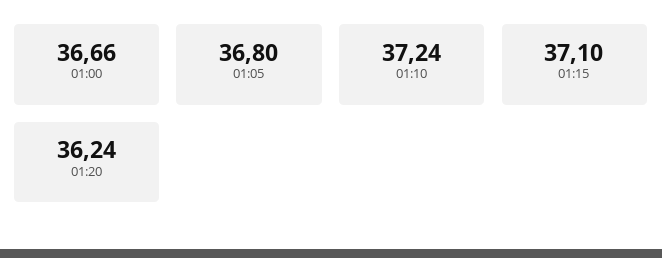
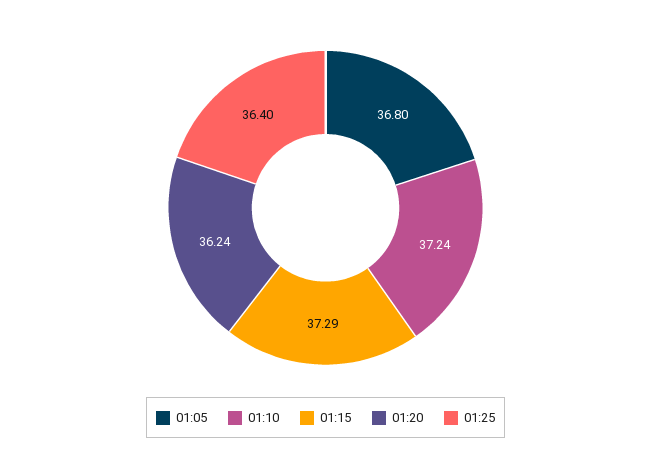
01:00: 36.66 -> none
01:15: 37.1 -> 37.29
01:25: none -> 36.4

